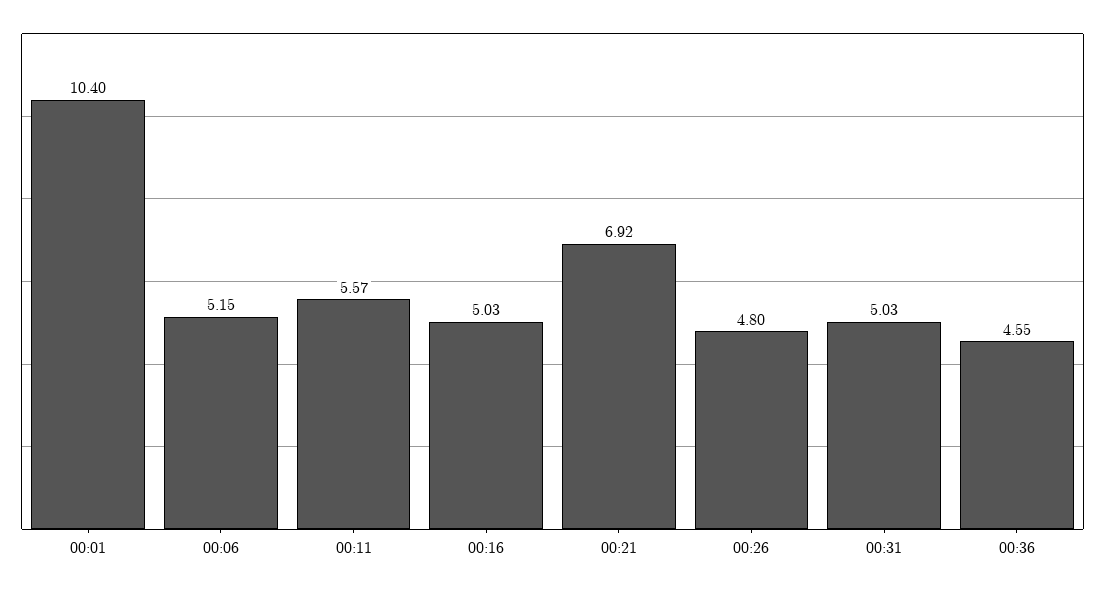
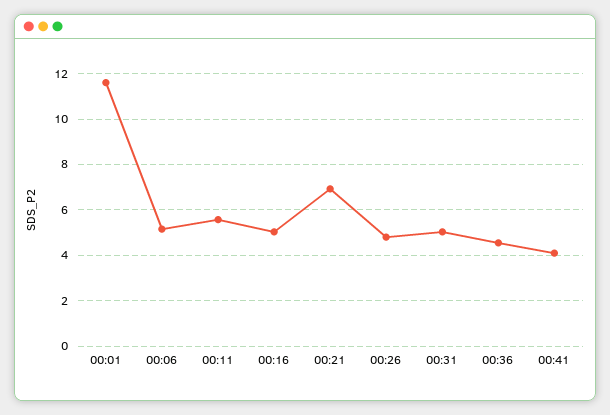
00:01: 10.4 -> 11.5
00:41: none -> 4

